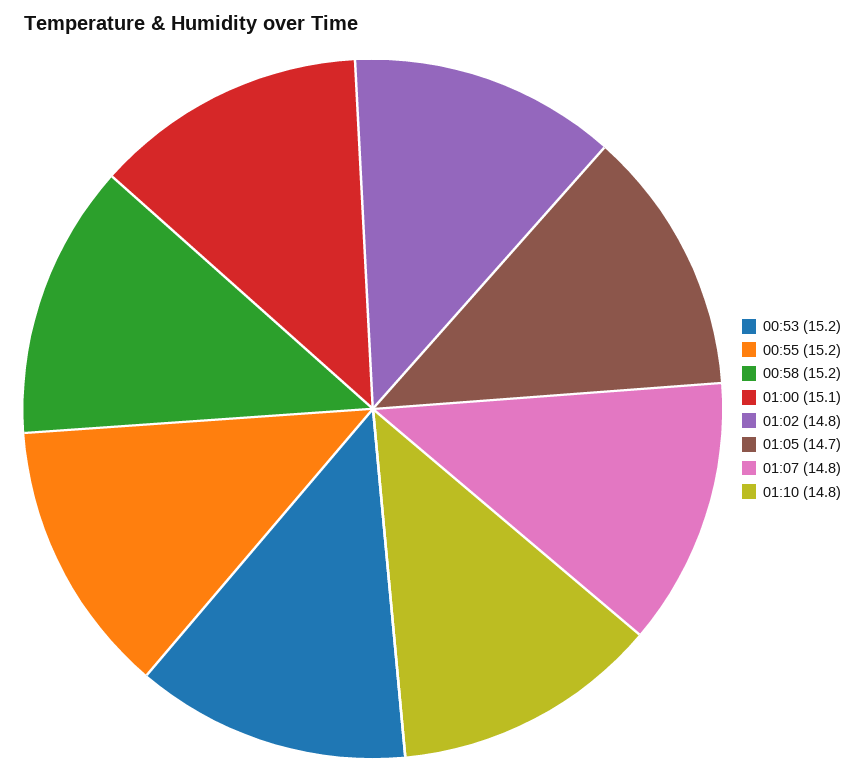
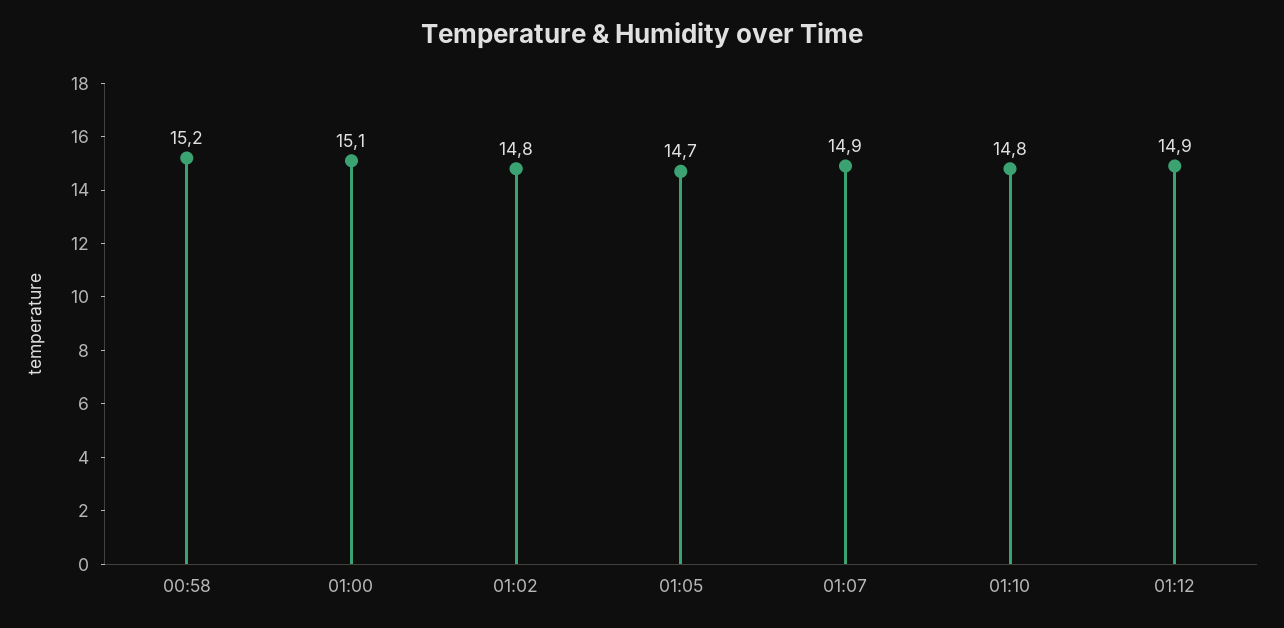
00:53: 15.2 -> none
00:55: 15.2 -> none
01:07: 14.8 -> 14.9
01:12: none -> 14.9

